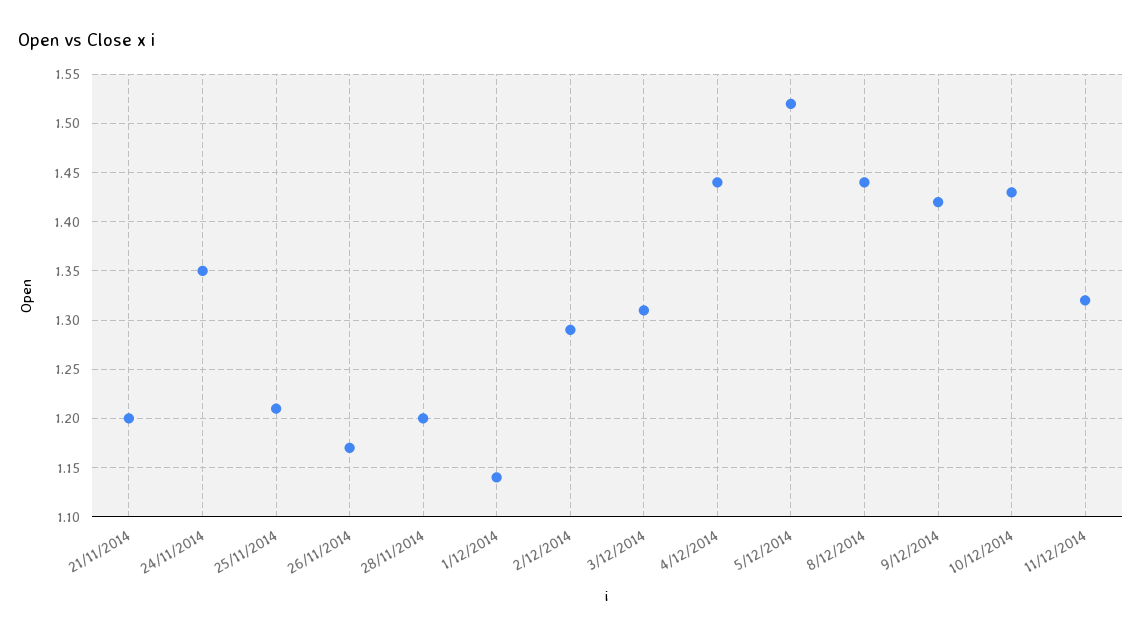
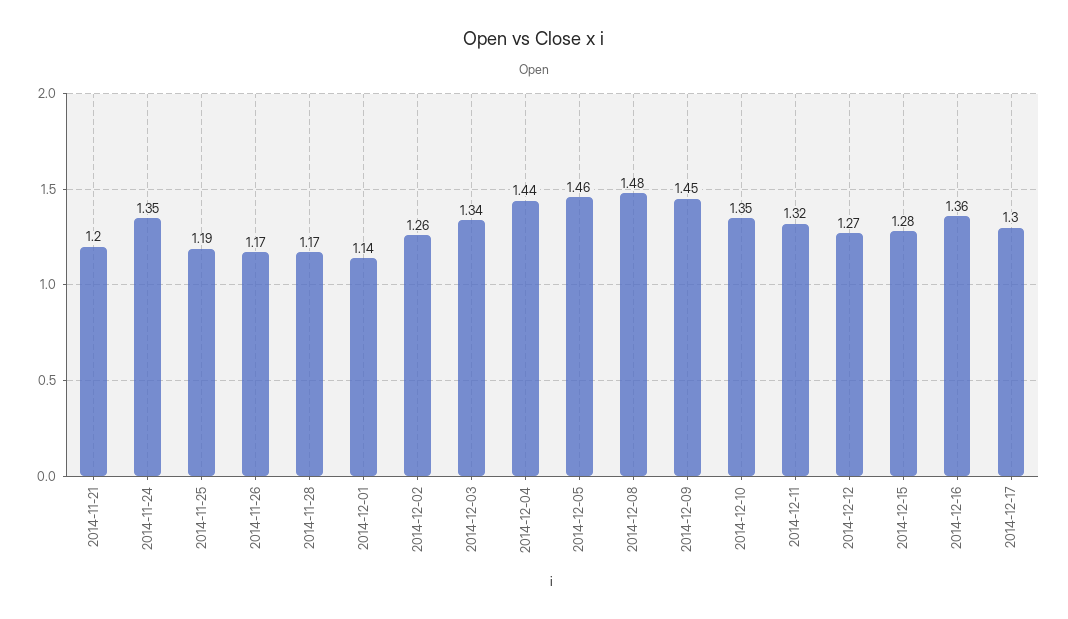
25/11/2014: 1.21 -> 1.19
28/11/2014: 1.2 -> 1.17
2/12/2014: 1.29 -> 1.26
3/12/2014: 1.31 -> 1.34
5/12/2014: 1.52 -> 1.46
8/12/2014: 1.44 -> 1.48
9/12/2014: 1.42 -> 1.45
10/12/2014: 1.43 -> 1.35
2014-12-12: none -> 1.27
2014-12-15: none -> 1.28
2014-12-16: none -> 1.36
2014-12-17: none -> 1.3

